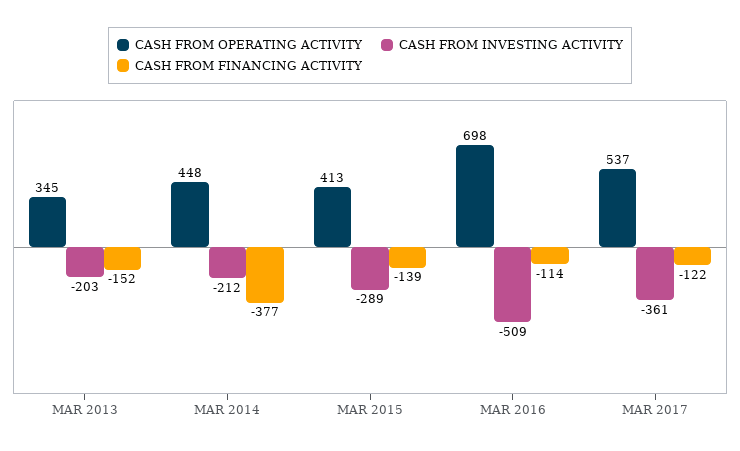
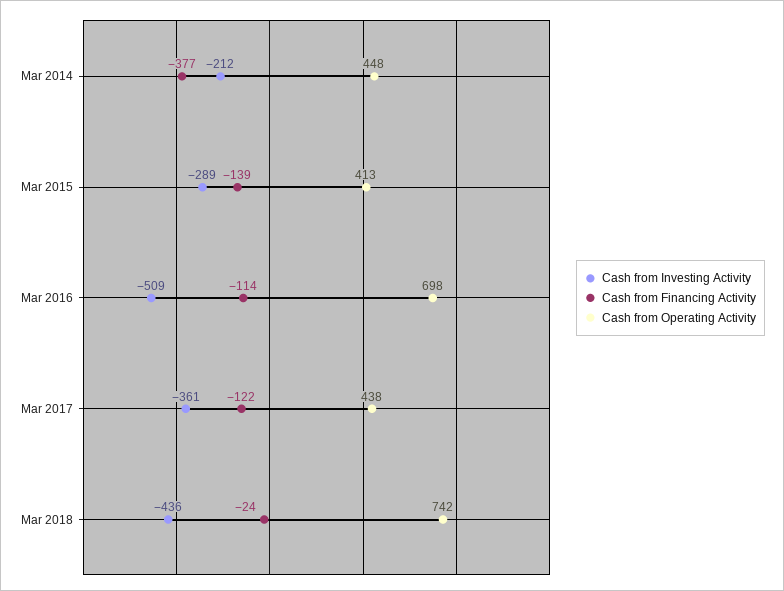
CASH FROM OPERATING ACTIVITY, MAR 2013: 345 -> none
CASH FROM INVESTING ACTIVITY, MAR 2013: -203 -> none
CASH FROM FINANCING ACTIVITY, MAR 2013: -152 -> none
CASH FROM OPERATING ACTIVITY, MAR 2017: 537 -> 438
CASH FROM INVESTING ACTIVITY, Mar 2018: none -> -436
CASH FROM FINANCING ACTIVITY, Mar 2018: none -> -24
CASH FROM OPERATING ACTIVITY, Mar 2018: none -> 742

